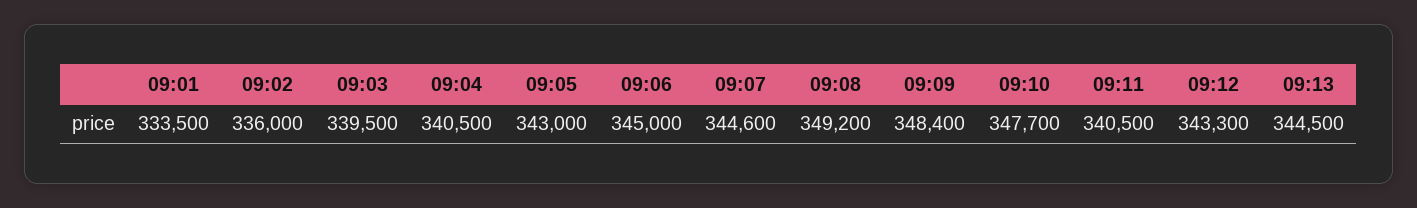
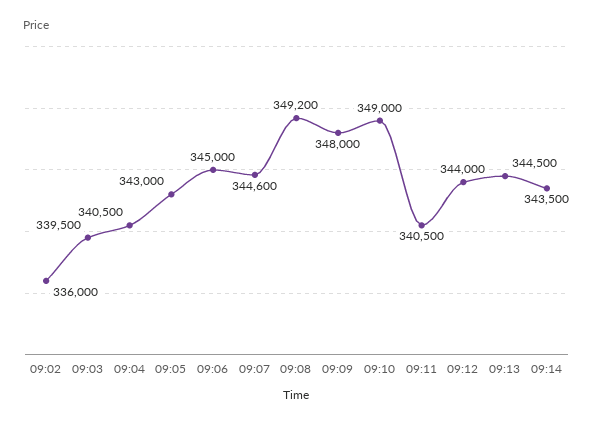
09:01: 333500 -> none
09:09: 348400 -> 348000
09:10: 347700 -> 349000
09:12: 343300 -> 344000
09:14: none -> 343500

